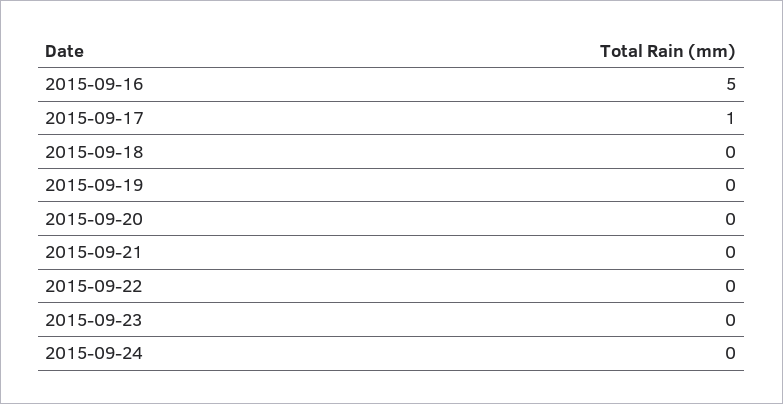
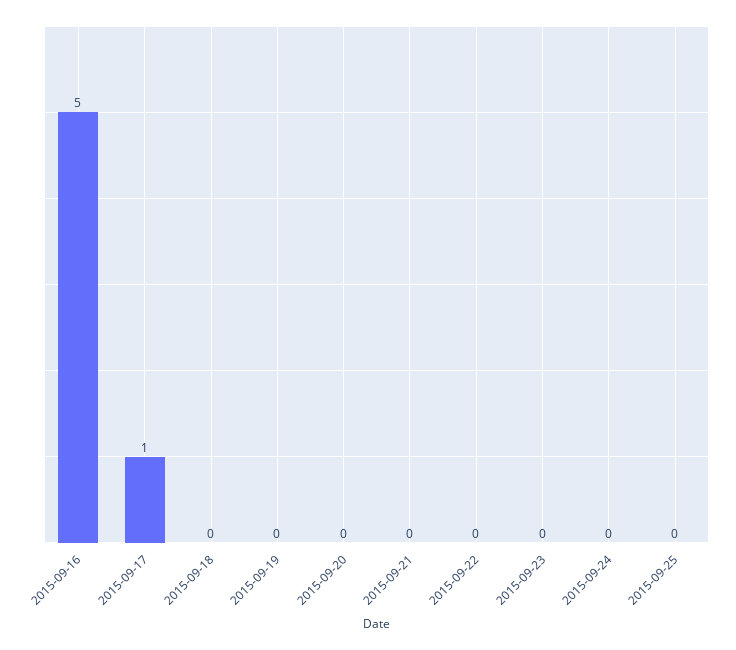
2015-09-25: none -> 0

